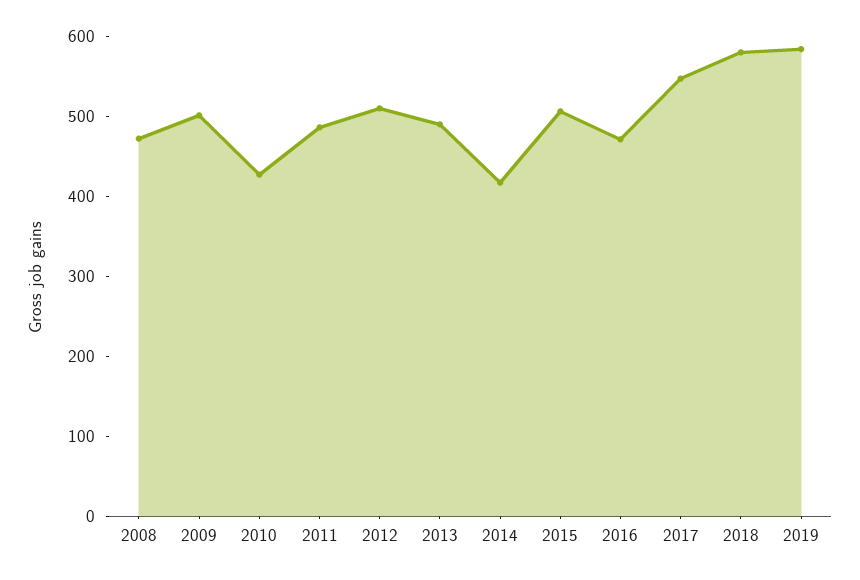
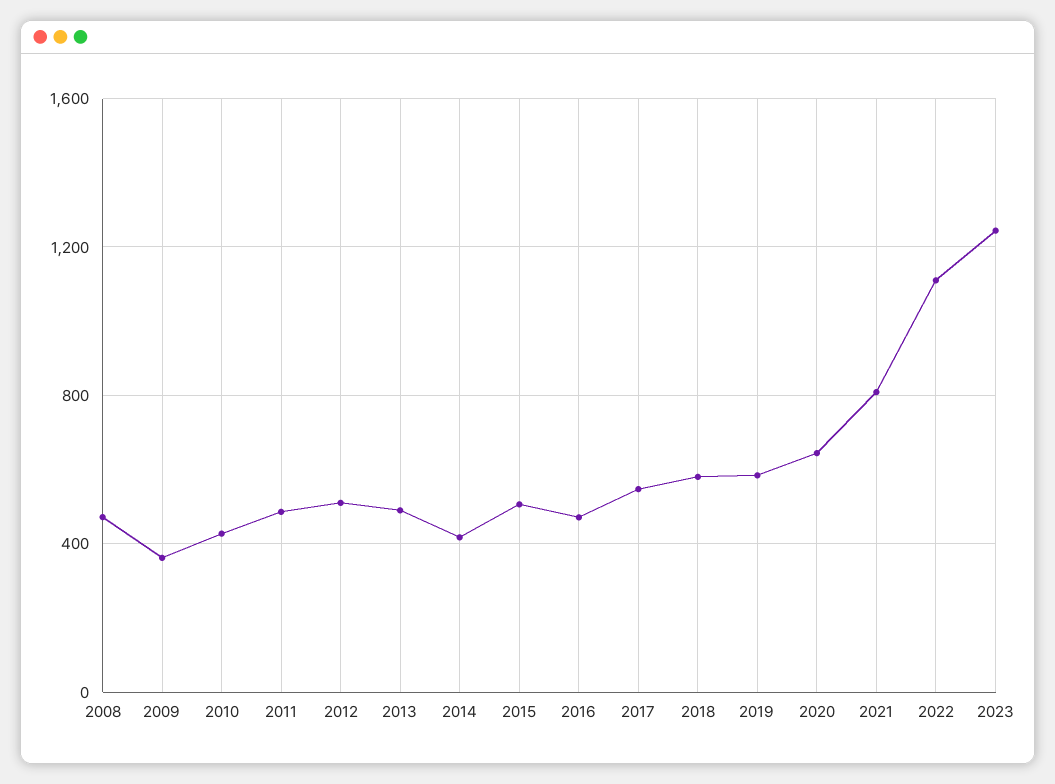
2009: 500 -> 350
2020: none -> 650
2021: none -> 800
2022: none -> 1100
2023: none -> 1250

